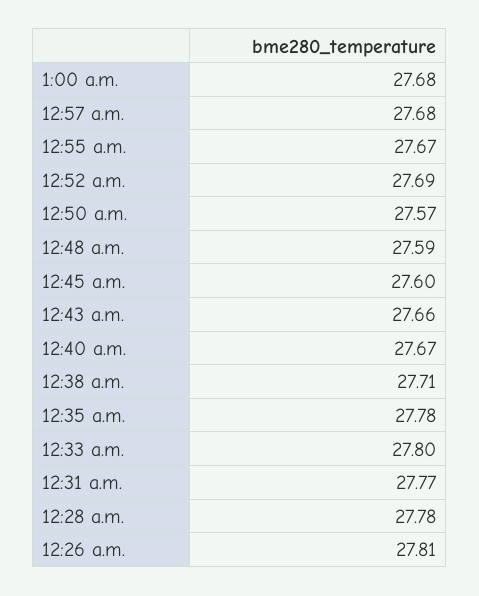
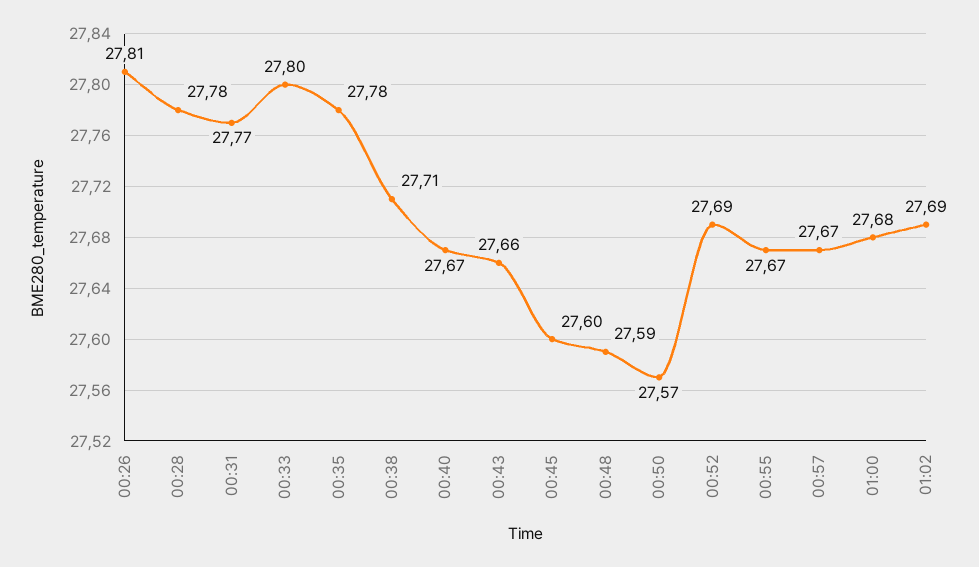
12:57 a.m.: 27.68 -> 27.67
01:02: none -> 27.69

